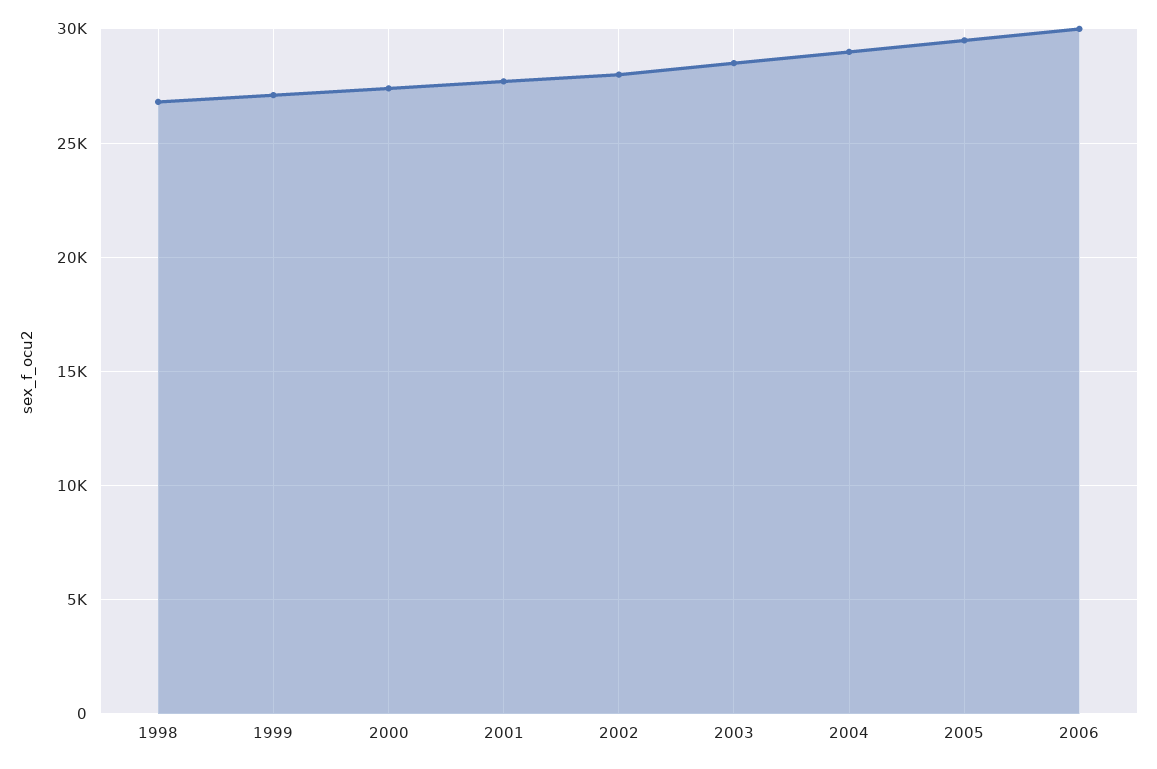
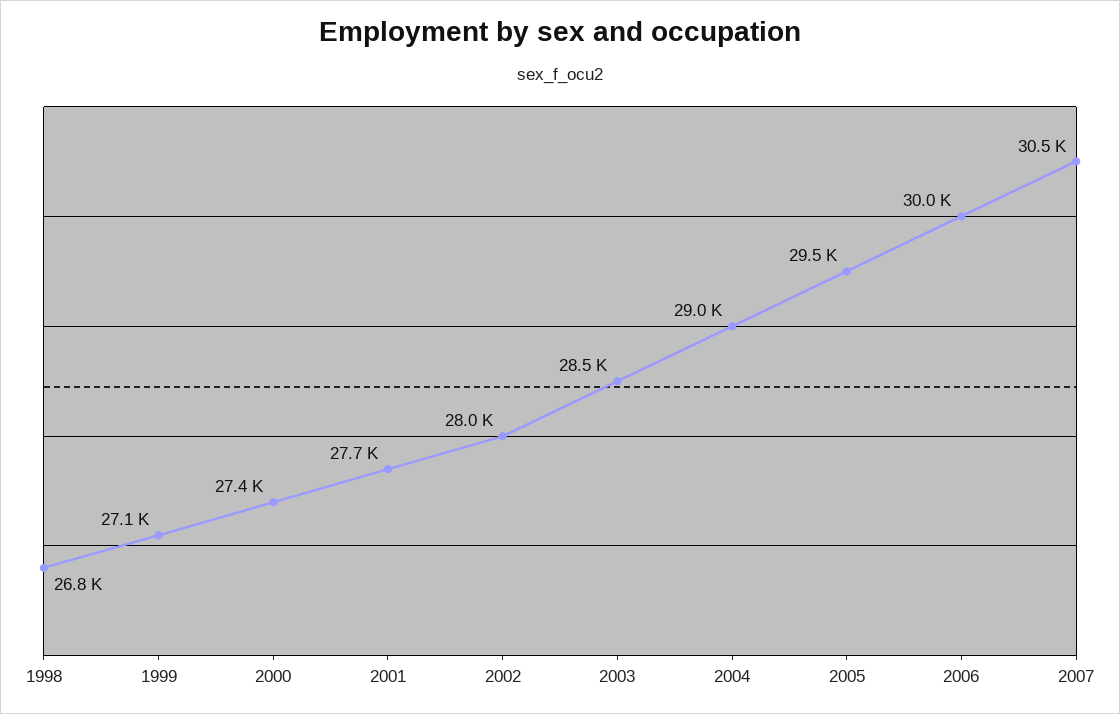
2007: none -> 30500

